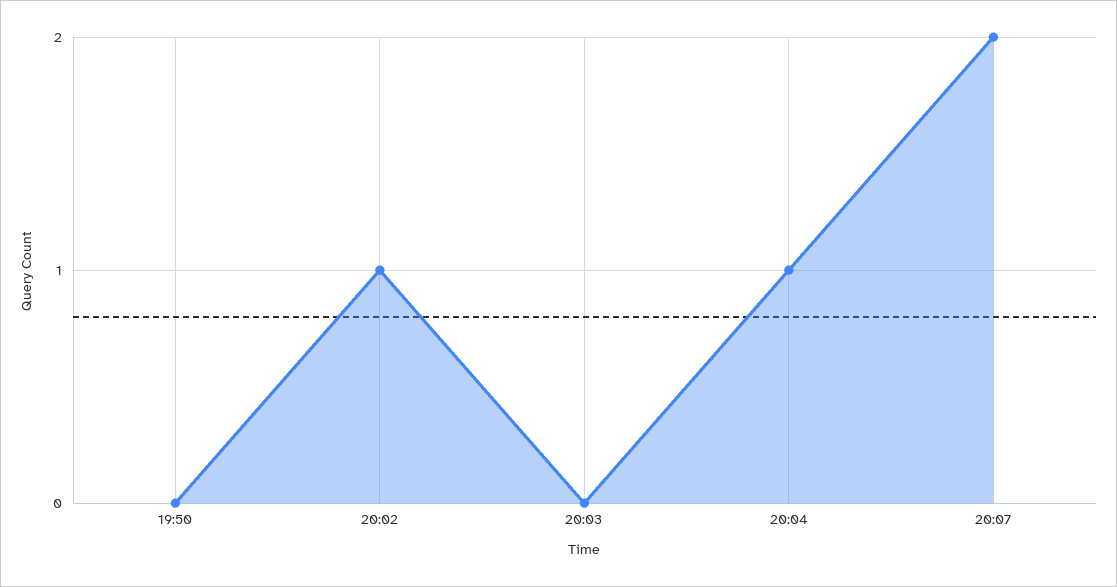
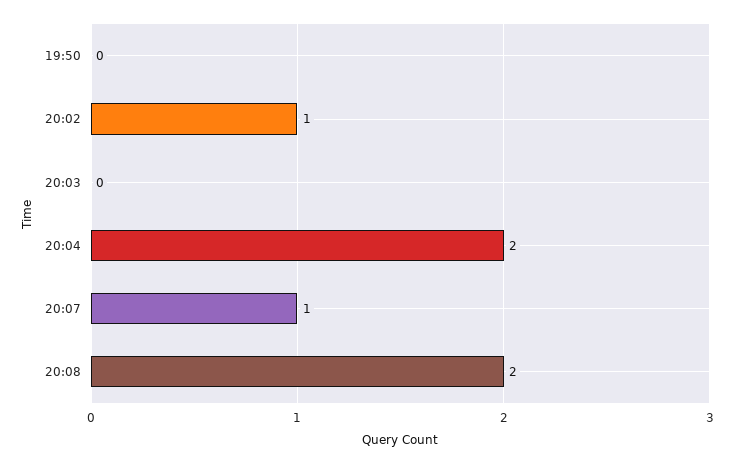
20:04: 1 -> 2
20:07: 2 -> 1
20:08: none -> 2

